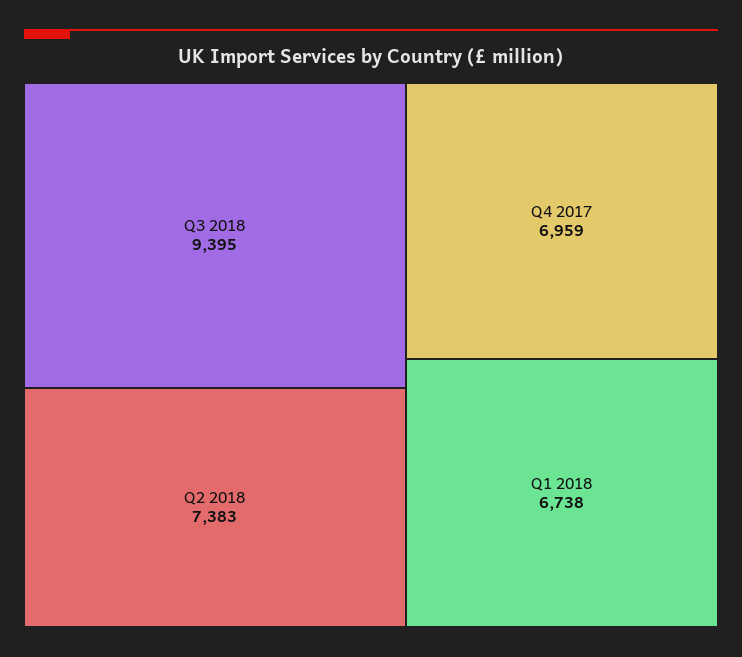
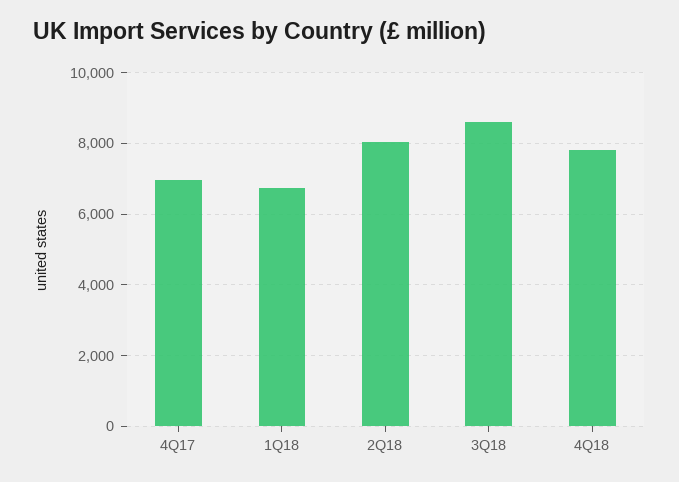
Q3 2018: 9395 -> 8600
Q2 2018: 7383 -> 8000
4Q18: none -> 7800

